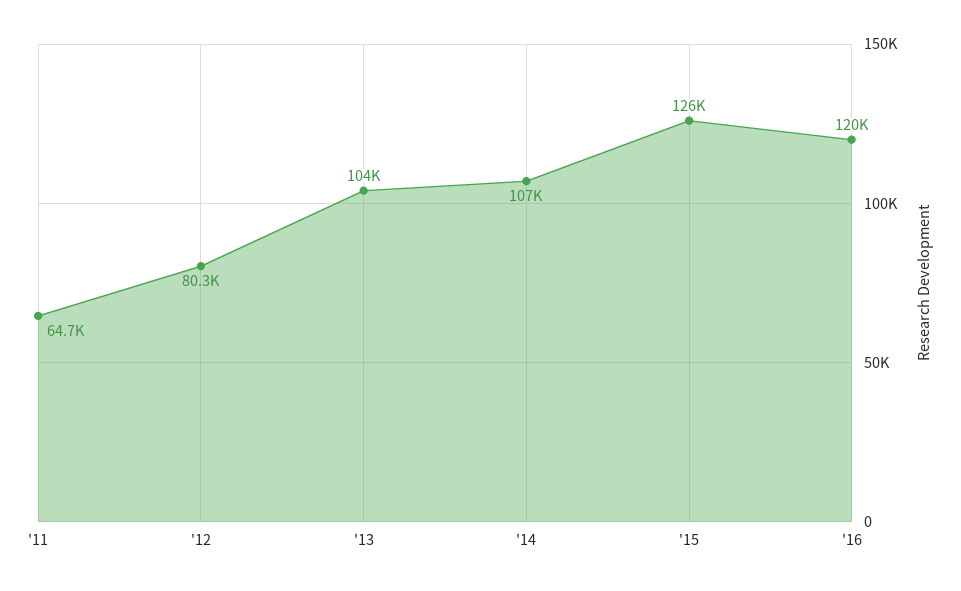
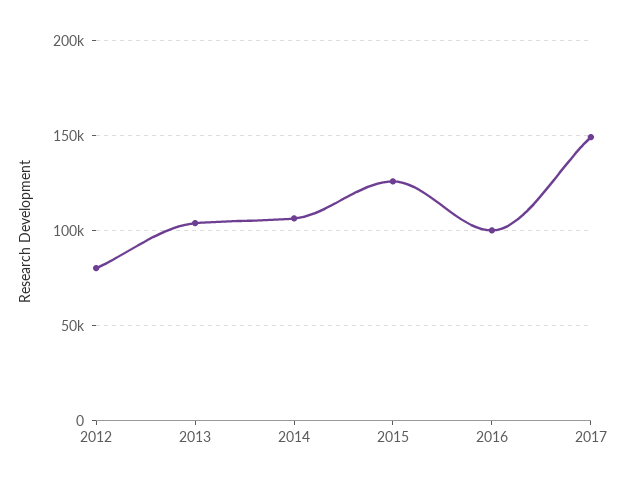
'11: 64700 -> none
'16: 120000 -> 100000
2017: none -> 150000

